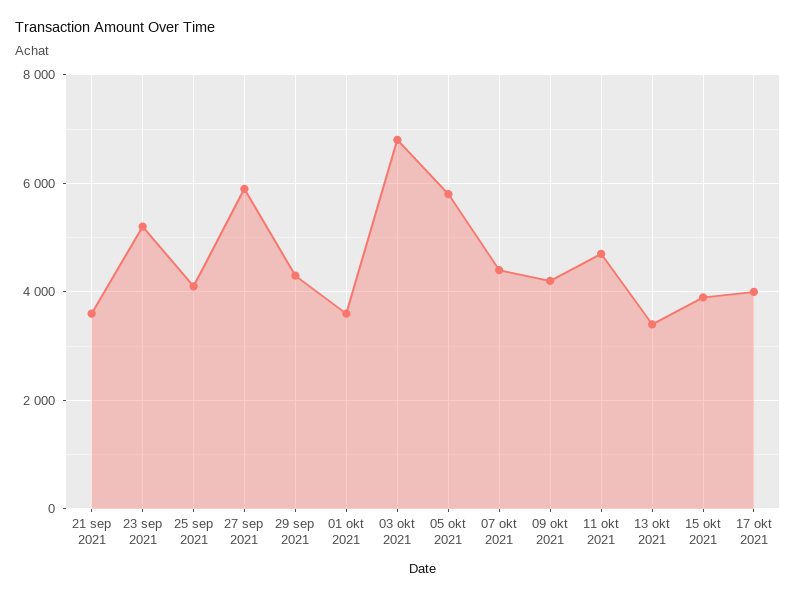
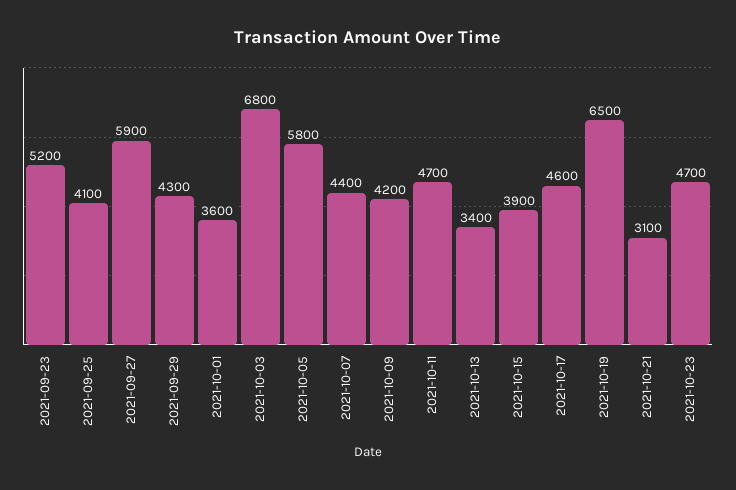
21 sep 2021: 3600 -> none
17 okt 2021: 4000 -> 4600
2021-10-19: none -> 6500
2021-10-21: none -> 3100
2021-10-23: none -> 4700

